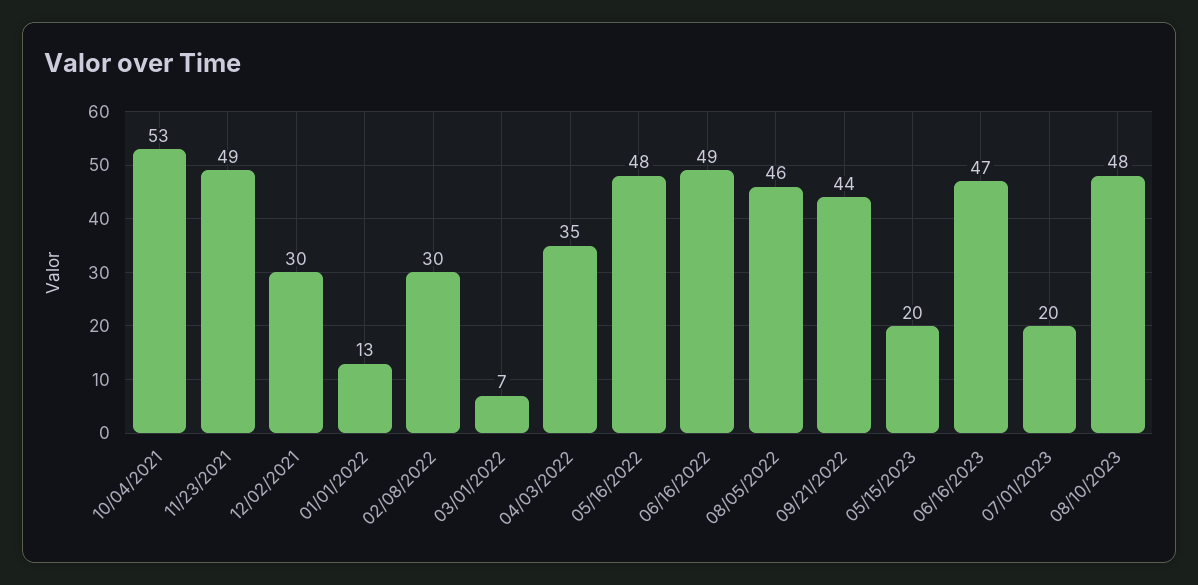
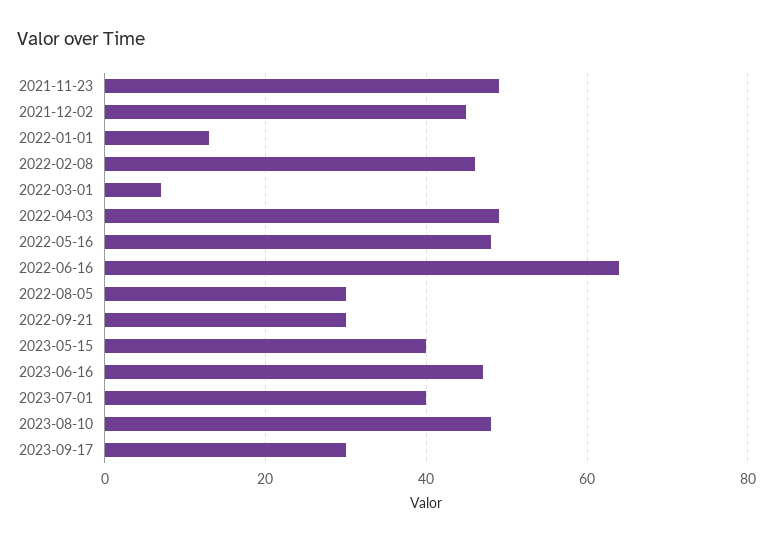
10/04/2021: 53 -> none
12/02/2021: 30 -> 45
02/08/2022: 30 -> 45
04/03/2022: 35 -> 50
06/16/2022: 49 -> 65
08/05/2022: 46 -> 30
09/21/2022: 44 -> 30
05/15/2023: 20 -> 40
07/01/2023: 20 -> 40
2023-09-17: none -> 30

